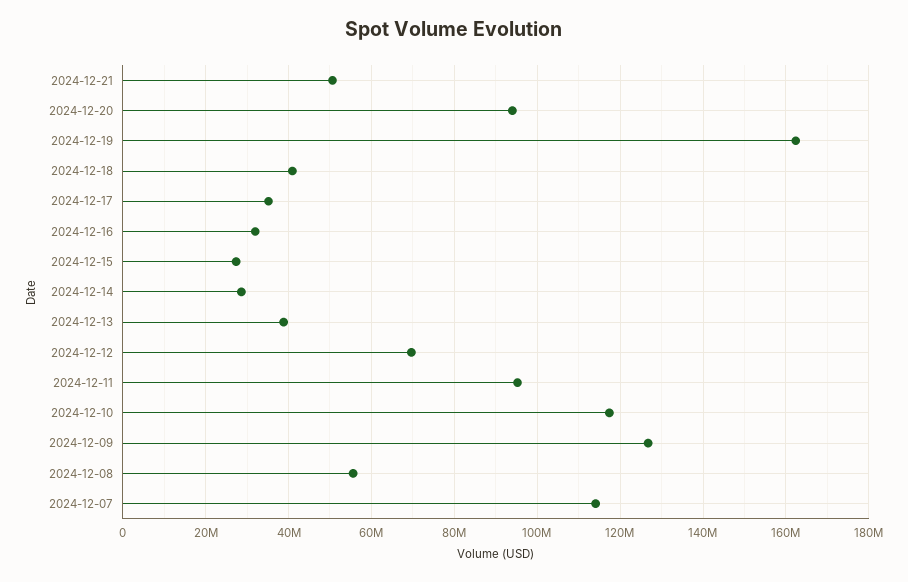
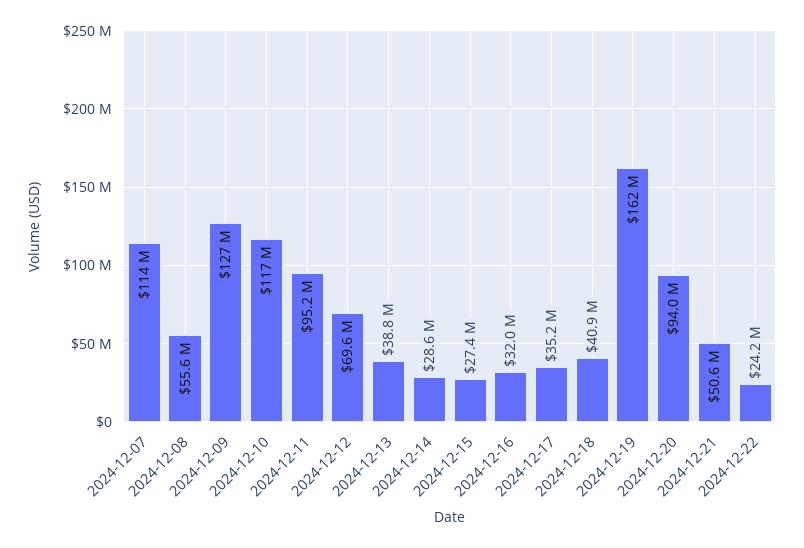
2024-12-22: none -> 24200000

